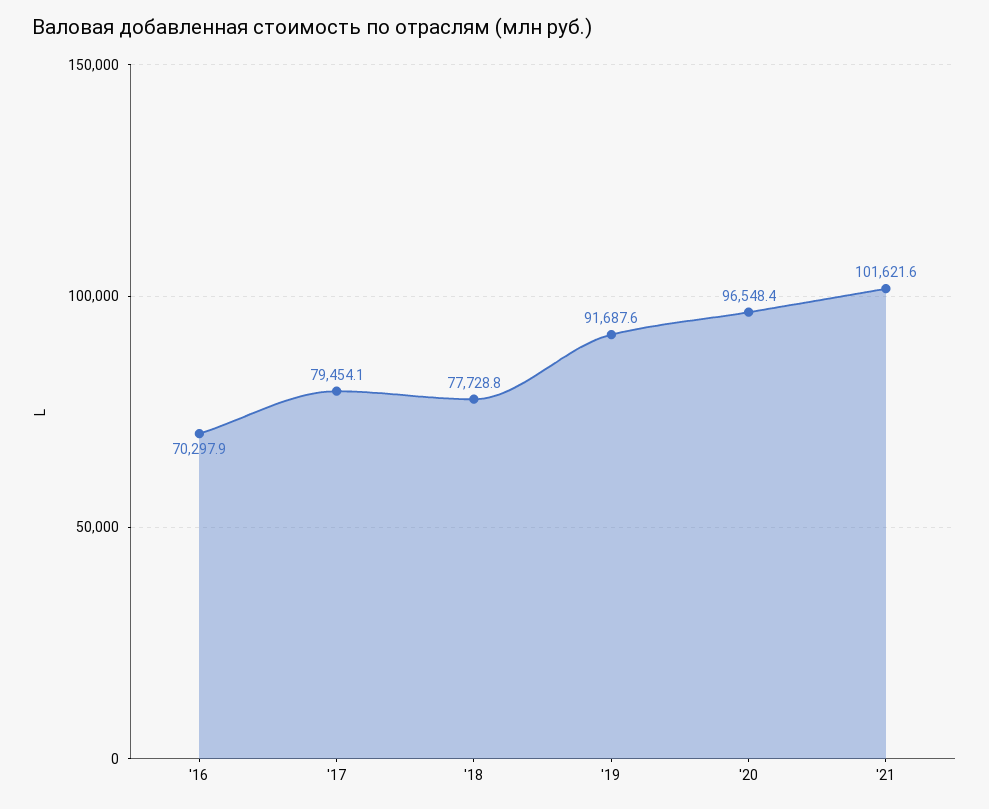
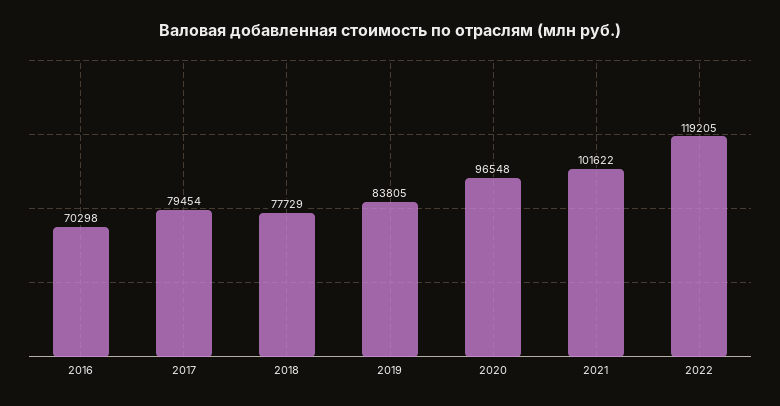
'19: 91687.6 -> 83805
2022: none -> 119205

